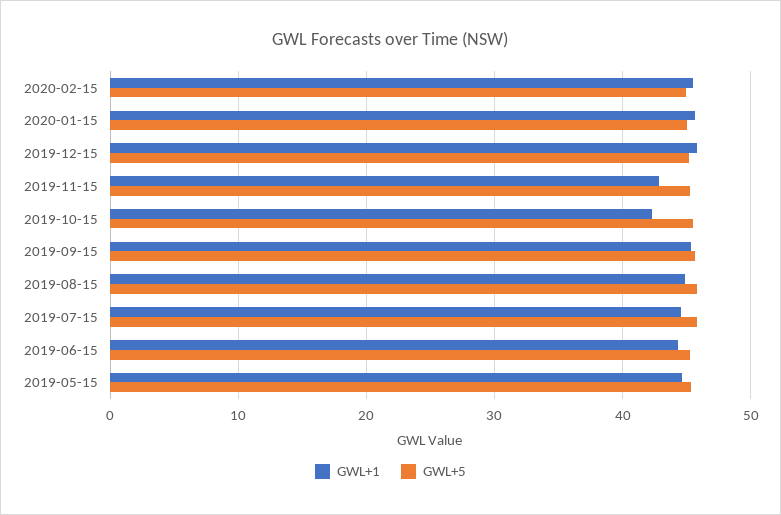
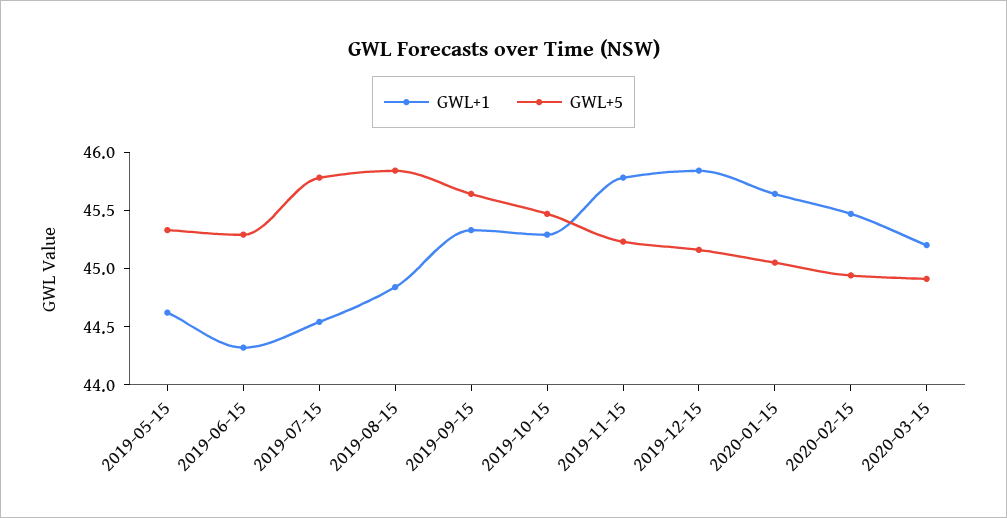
GWL+1, 2019-11-15: 43 -> 45.8
GWL+1, 2019-10-15: 42 -> 45.3
GWL+1, 2020-03-15: none -> 45.2
GWL+5, 2020-03-15: none -> 44.9

